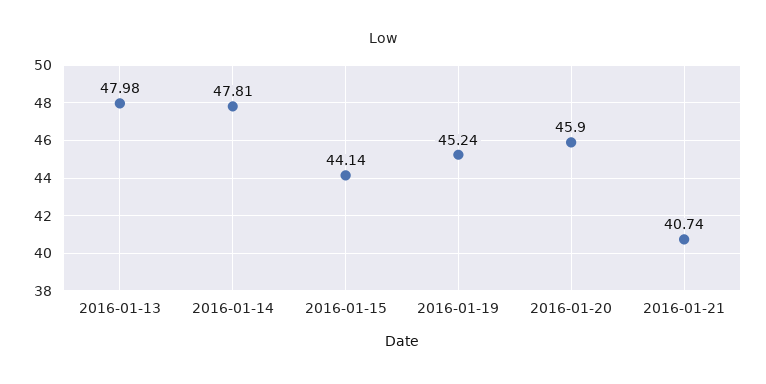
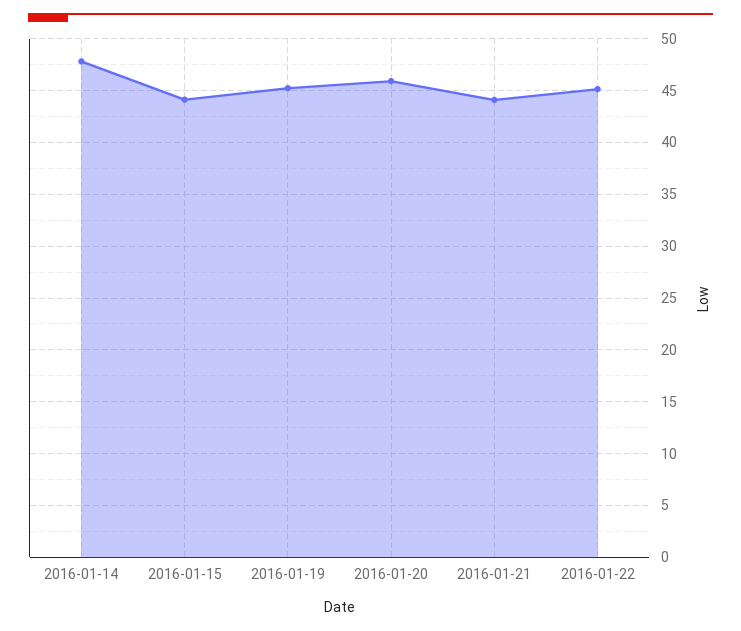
2016-01-13: 47.98 -> none
2016-01-21: 40.74 -> 44
2016-01-22: none -> 45

